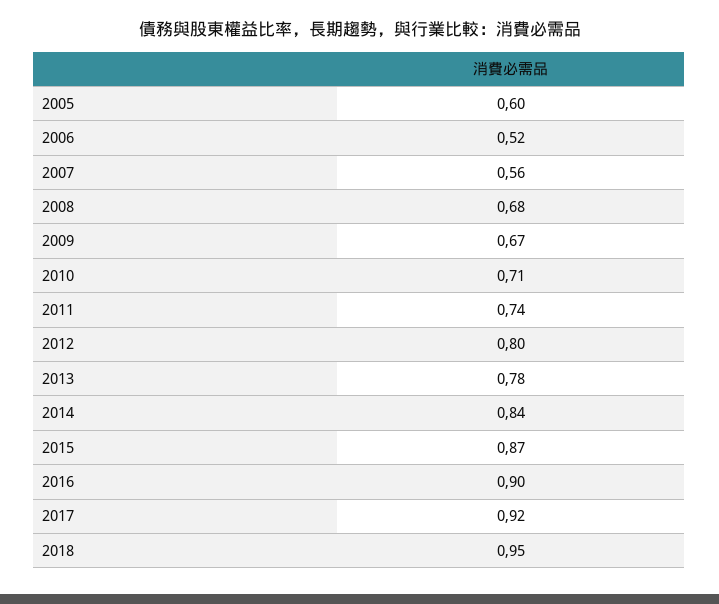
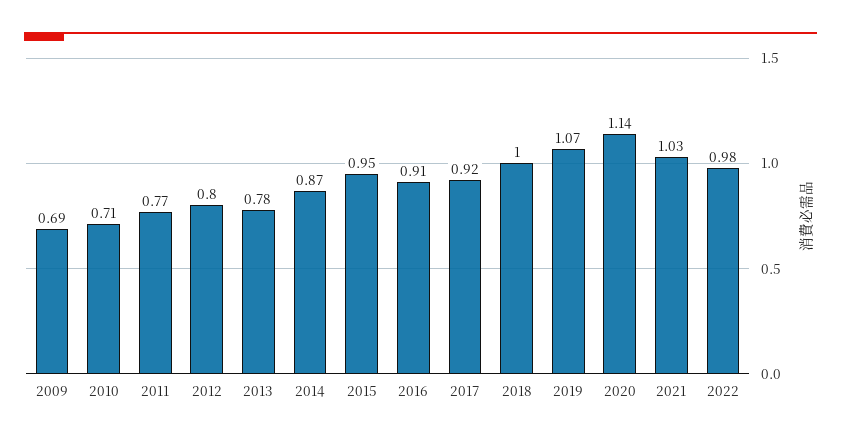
2005: 0.6 -> none
2006: 0.52 -> none
2007: 0.56 -> none
2008: 0.68 -> none
2009: 0.67 -> 0.69
2011: 0.74 -> 0.77
2014: 0.84 -> 0.87
2015: 0.87 -> 0.95
2016: 0.9 -> 0.91
2018: 0.95 -> 1
2019: none -> 1.07
2020: none -> 1.14
2021: none -> 1.03
2022: none -> 0.98

